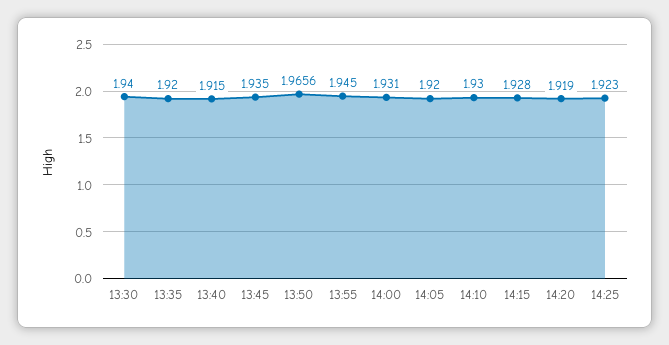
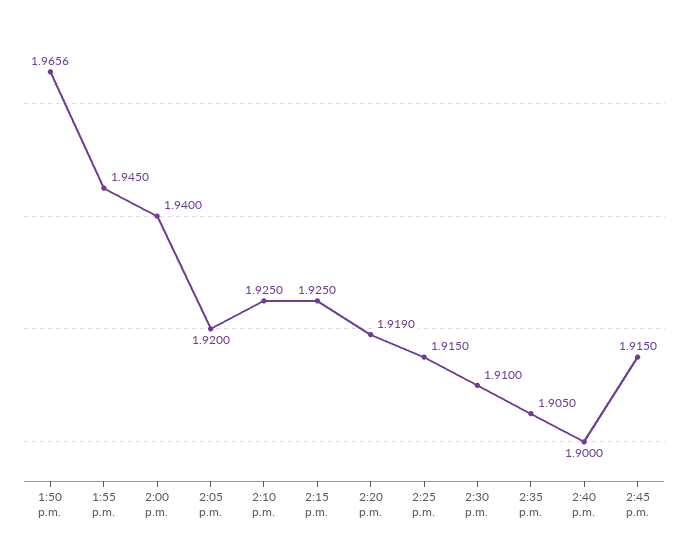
13:30: 1.94 -> none
13:35: 1.92 -> none
13:40: 1.915 -> none
13:45: 1.935 -> none
14:00: 1.931 -> 1.94
14:10: 1.93 -> 1.925
14:15: 1.928 -> 1.925
14:25: 1.923 -> 1.915
2:30 p.m.: none -> 1.91
2:35 p.m.: none -> 1.905
2:40 p.m.: none -> 1.9
2:45 p.m.: none -> 1.915

